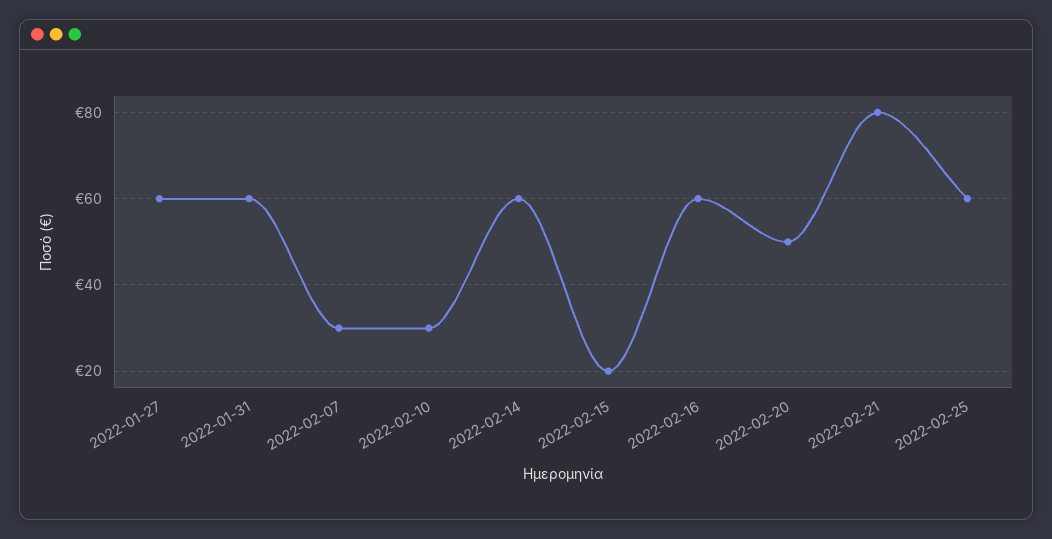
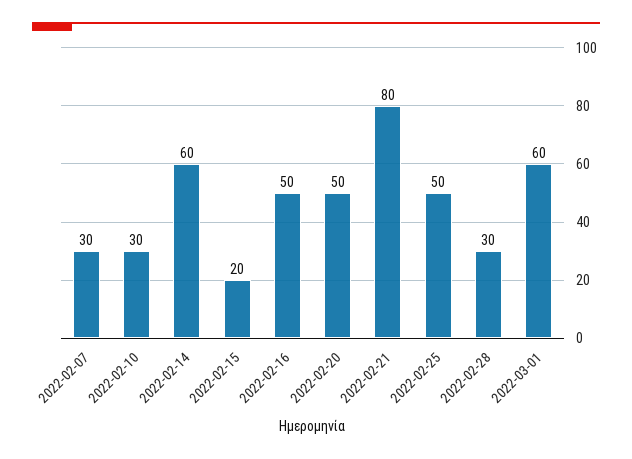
2022-01-27: 60 -> none
2022-01-31: 60 -> none
2022-02-16: 60 -> 50
2022-02-25: 60 -> 50
2022-02-28: none -> 30
2022-03-01: none -> 60

